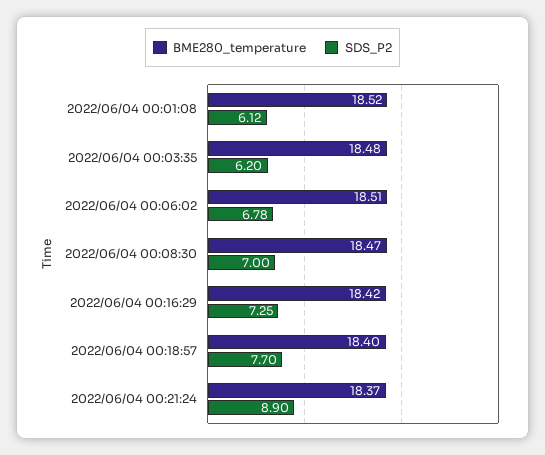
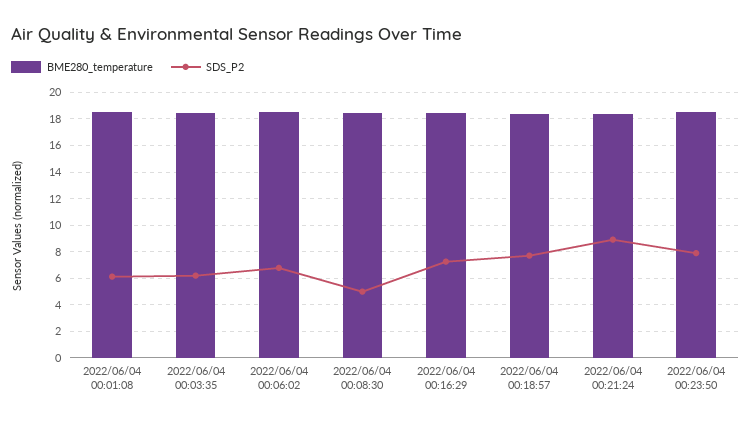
SDS_P2, 2022/06/04 00:08:30: 7 -> 5
BME280_temperature, 2022/06/04 00:23:50: none -> 18.5
SDS_P2, 2022/06/04 00:23:50: none -> 8

